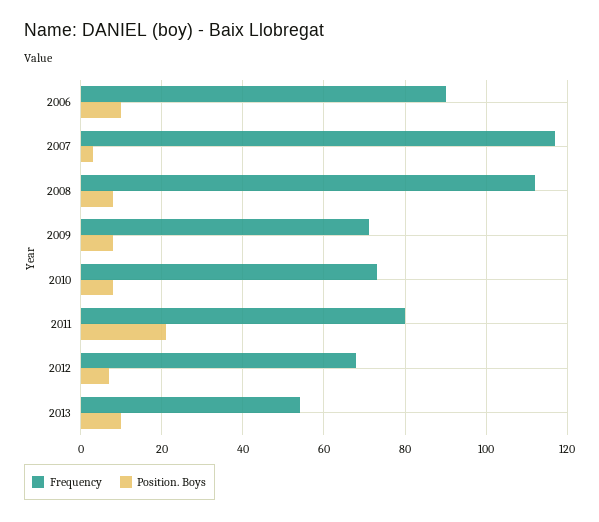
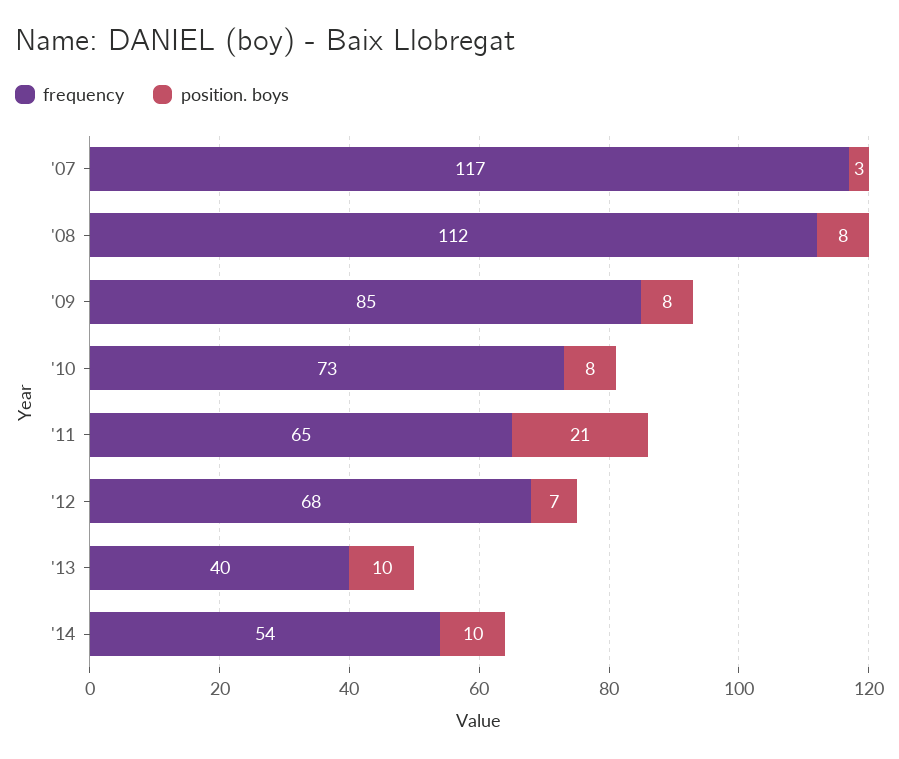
Frequency, 2006: 90 -> none
Position. Boys, 2006: 10 -> none
Frequency, 2009: 70 -> 85
Frequency, 2011: 80 -> 65
Frequency, 2013: 55 -> 40
Frequency, '14: none -> 54
Position. Boys, '14: none -> 10

